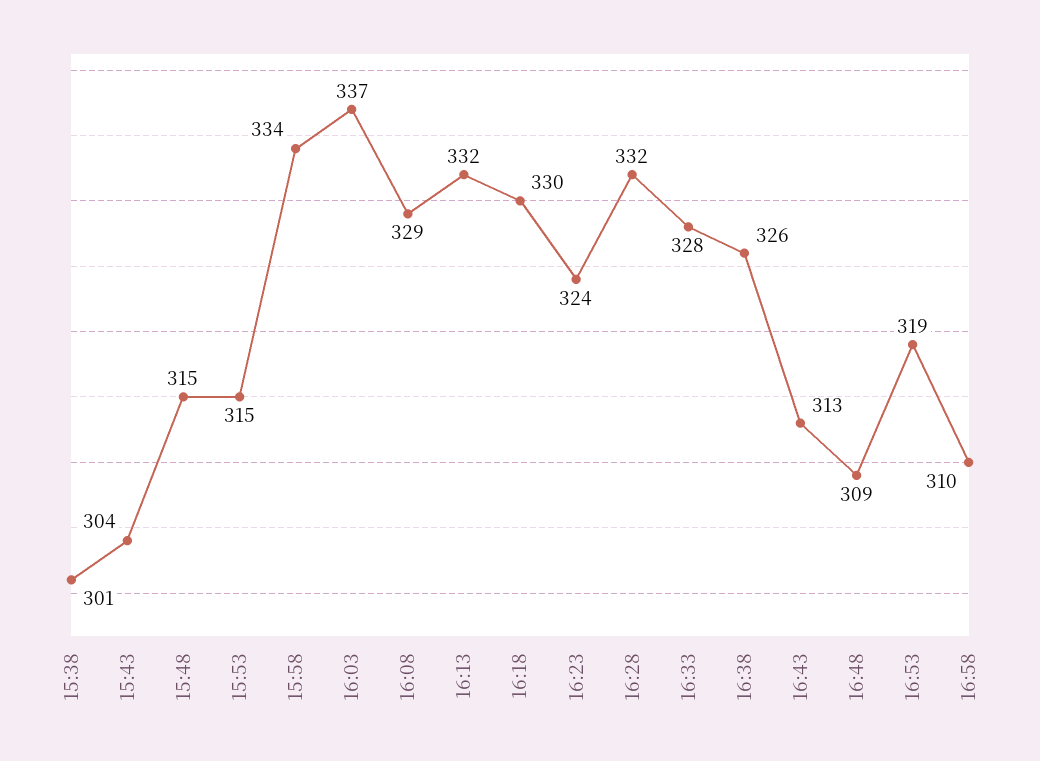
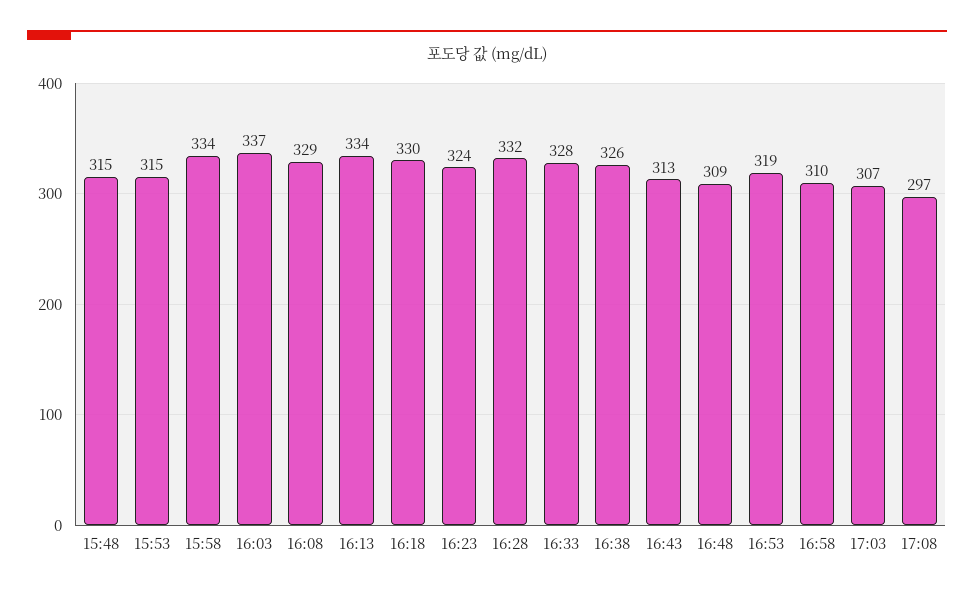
15:38: 301 -> none
15:43: 304 -> none
16:13: 332 -> 334
17:03: none -> 307
17:08: none -> 297

